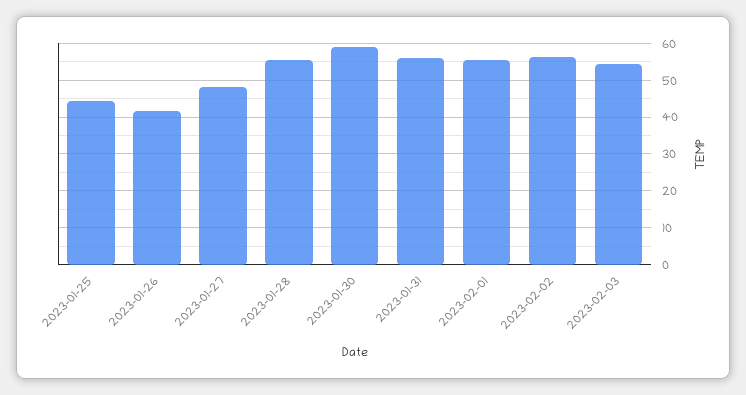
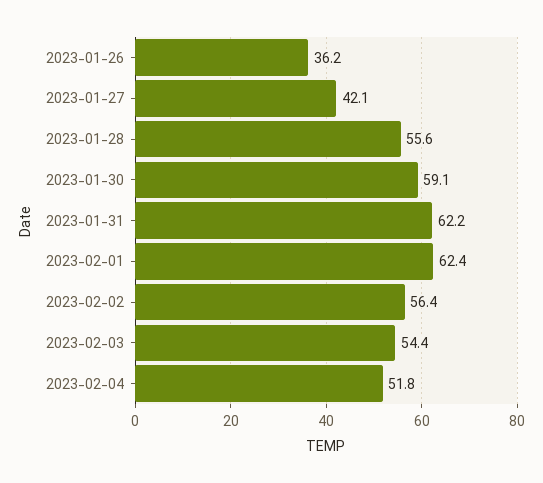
2023-01-25: 44 -> none
2023-01-26: 42 -> 36.2
2023-01-27: 48 -> 42.1
2023-01-31: 56 -> 62.2
2023-02-01: 56 -> 62.4
2023-02-04: none -> 51.8

